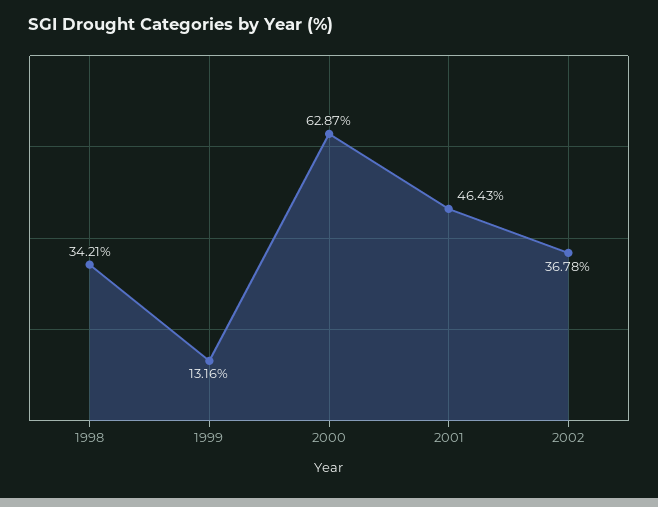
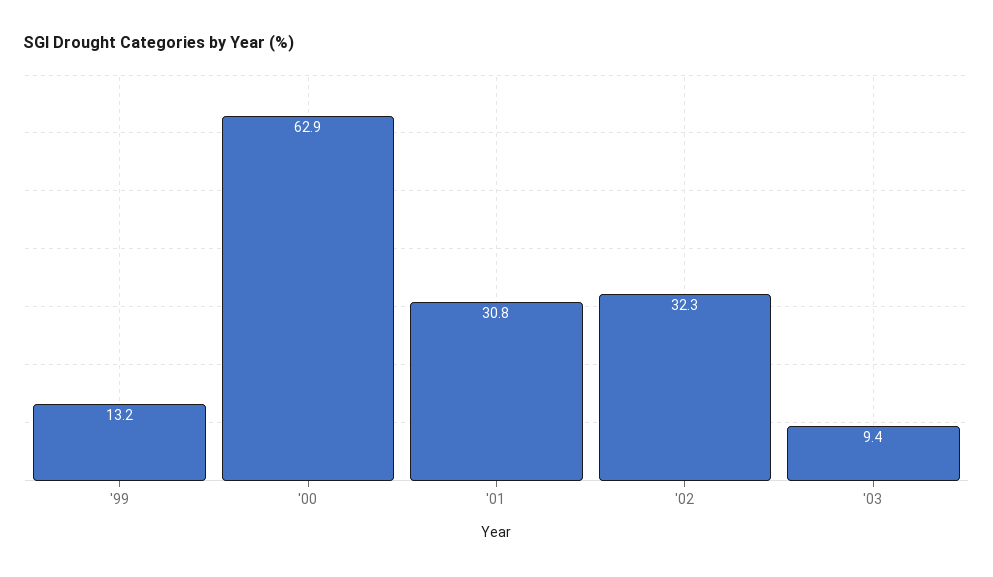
1998: 34.21 -> none
2001: 46.43 -> 30.8
2002: 36.78 -> 32.3
'03: none -> 9.4

